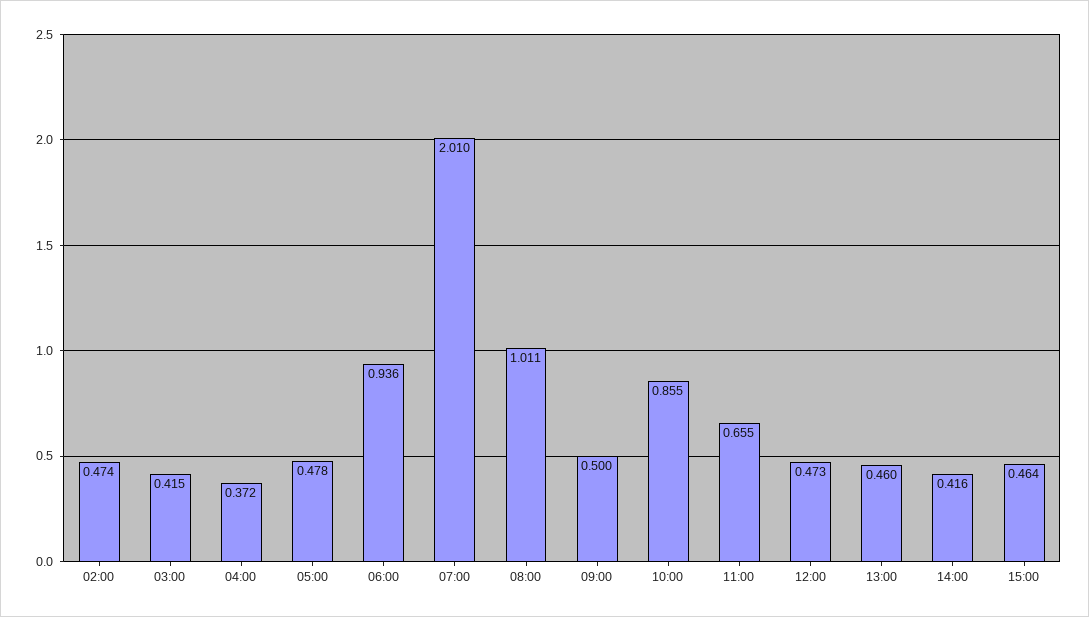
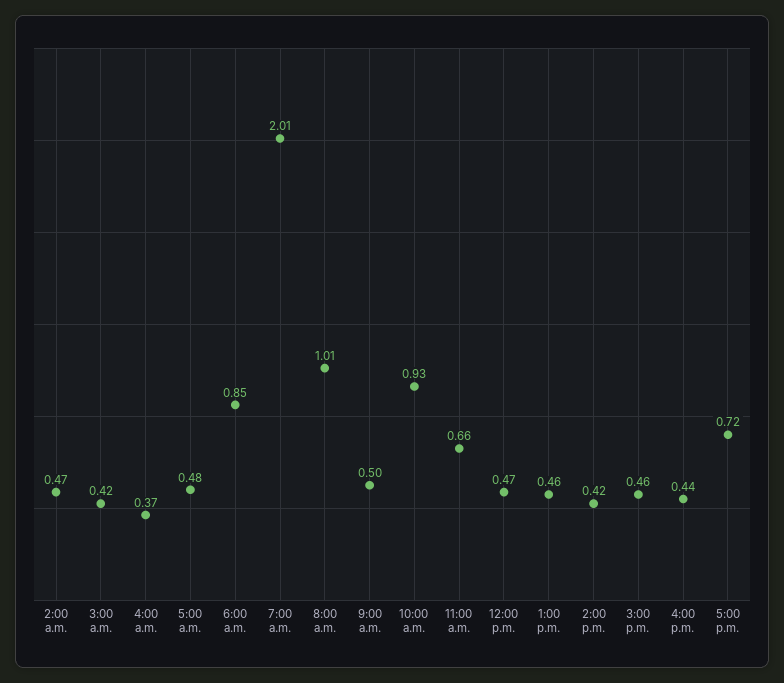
06:00: 0.936 -> 0.85
10:00: 0.855 -> 0.93
4:00 p.m.: none -> 0.44
5:00 p.m.: none -> 0.72

